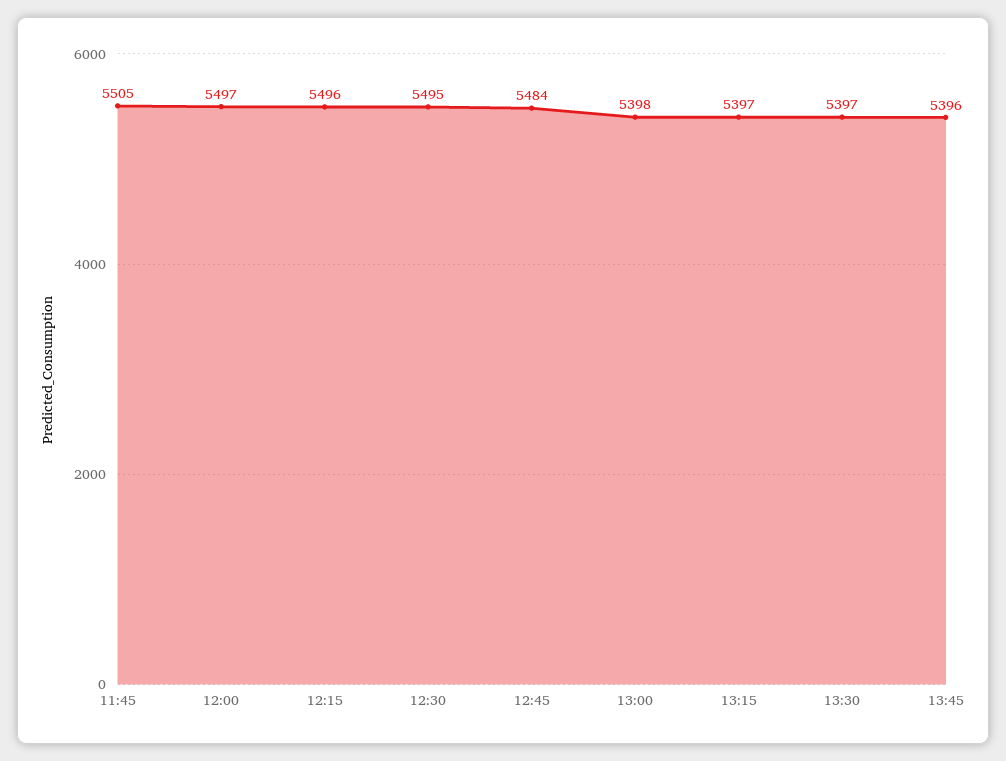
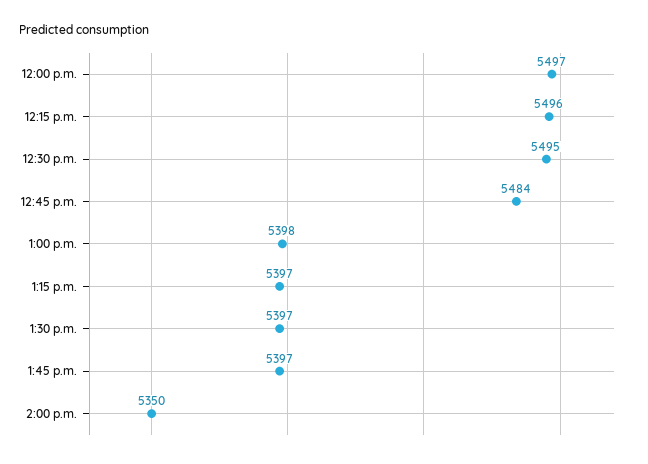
11:45: 5505 -> none
13:45: 5396 -> 5397
2:00 p.m.: none -> 5350

